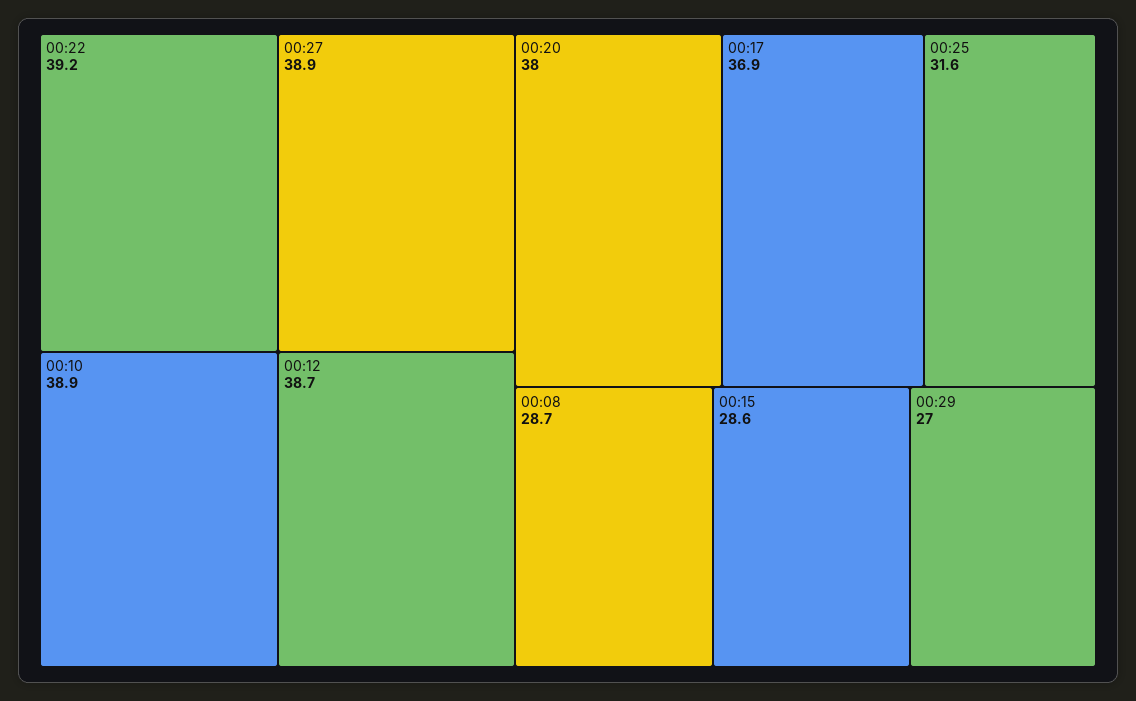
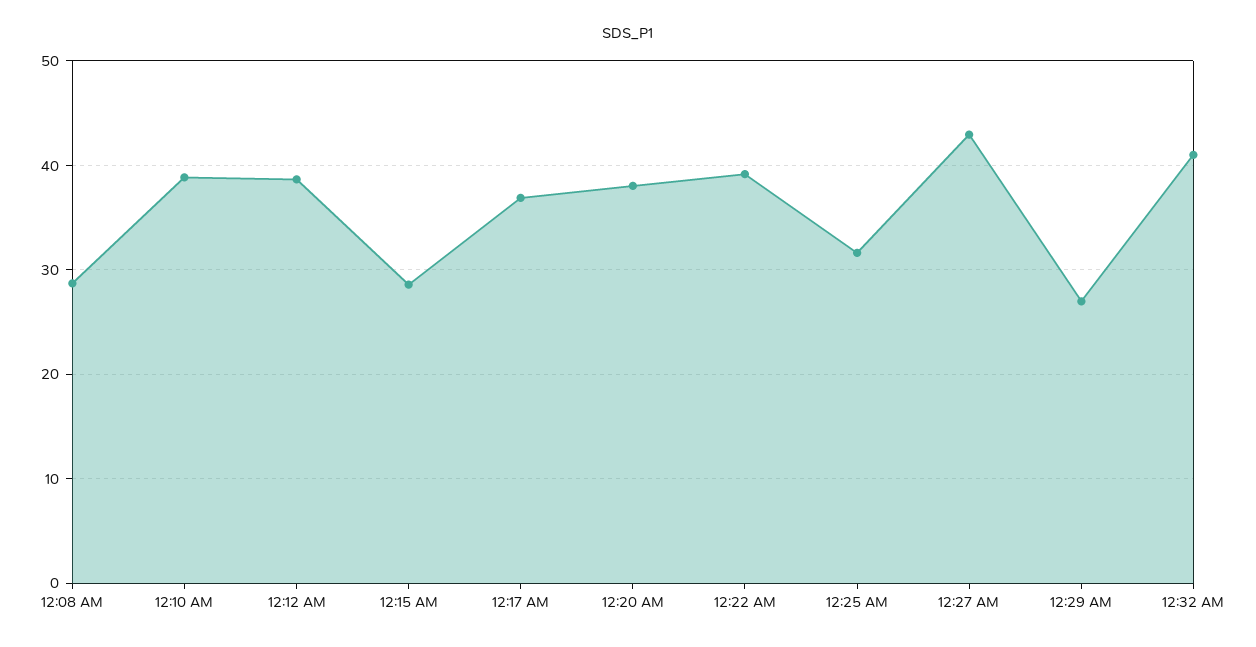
00:27: 38.9 -> 43
12:32 AM: none -> 41

